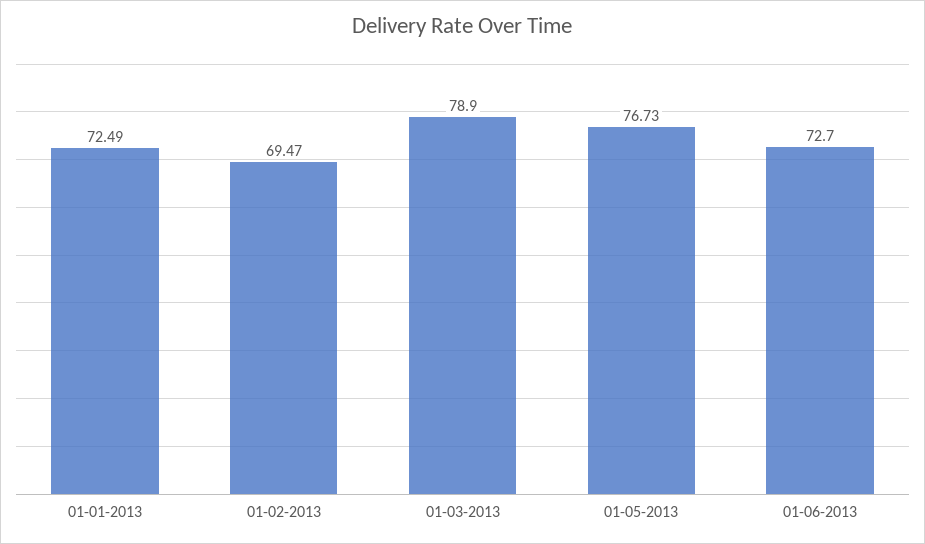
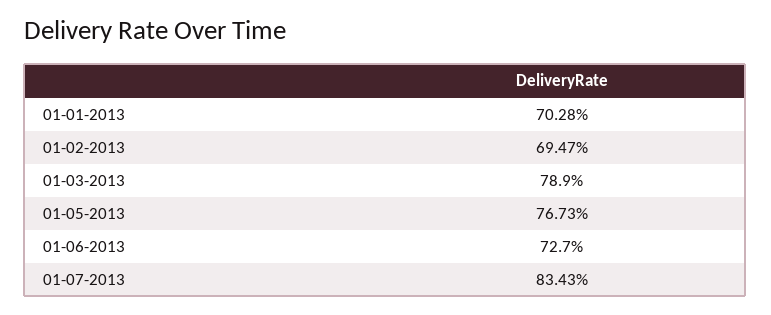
01-01-2013: 72.49 -> 70.28
01-07-2013: none -> 83.43

